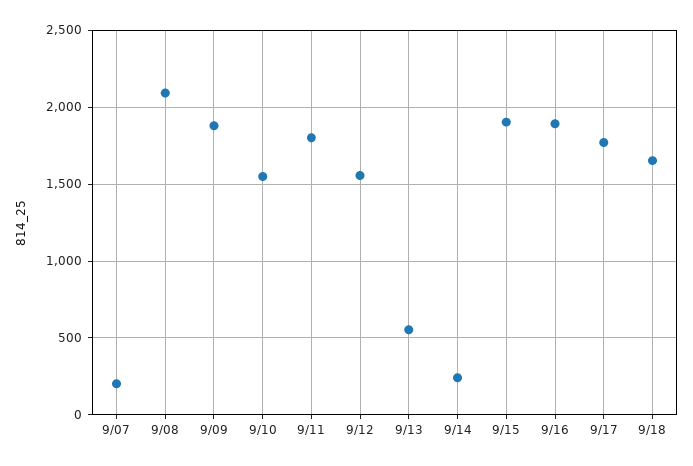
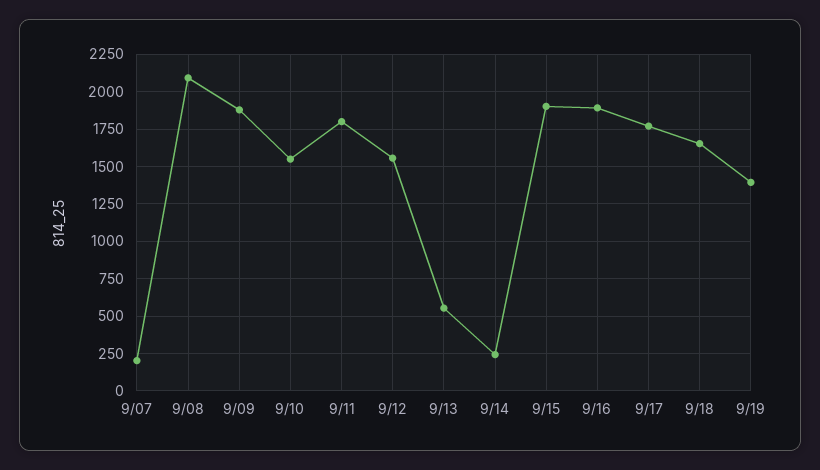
9/19: none -> 1400

